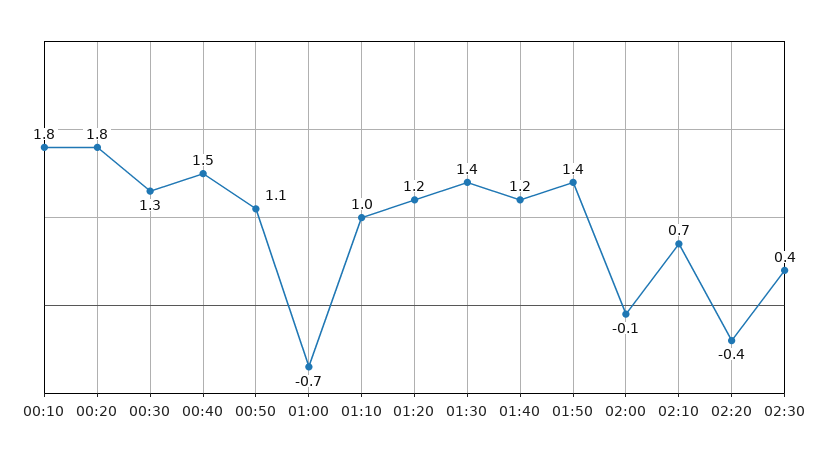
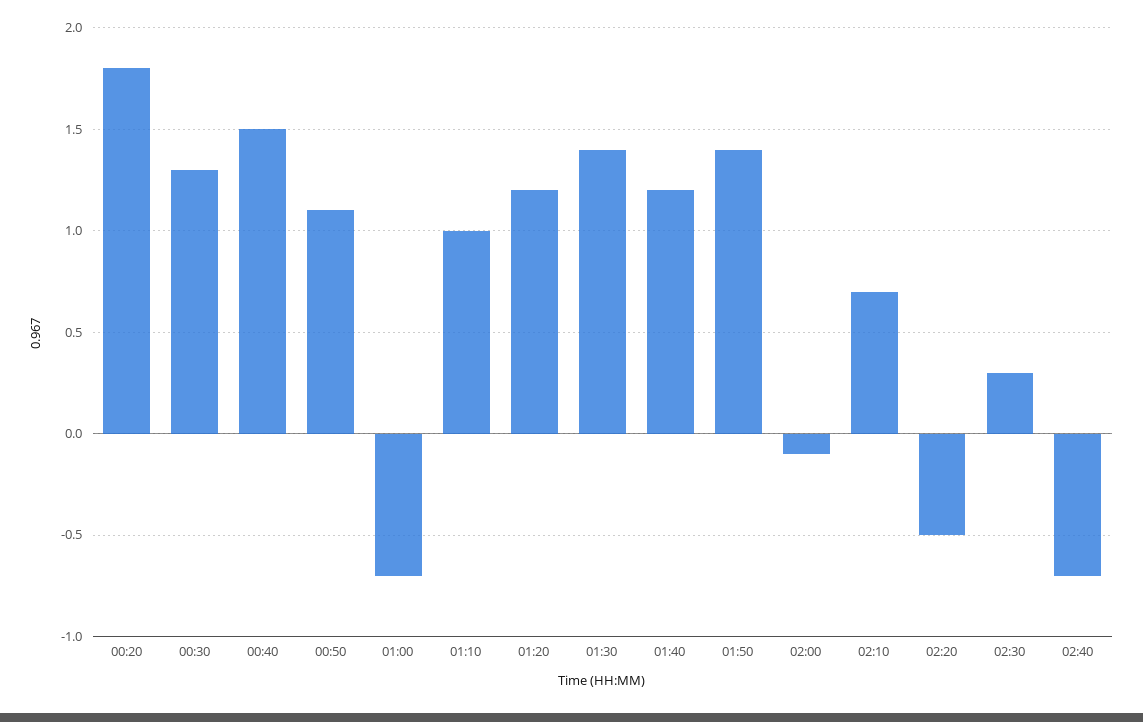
00:10: 1.8 -> none
02:20: -0.4 -> -0.5
02:30: 0.4 -> 0.3
02:40: none -> -0.7

